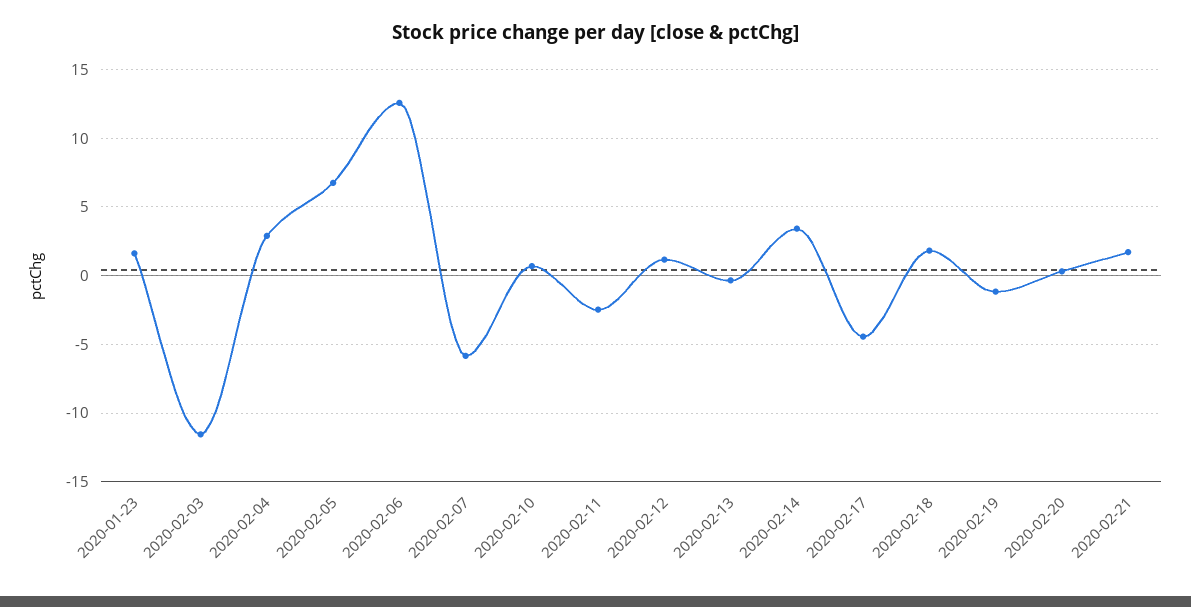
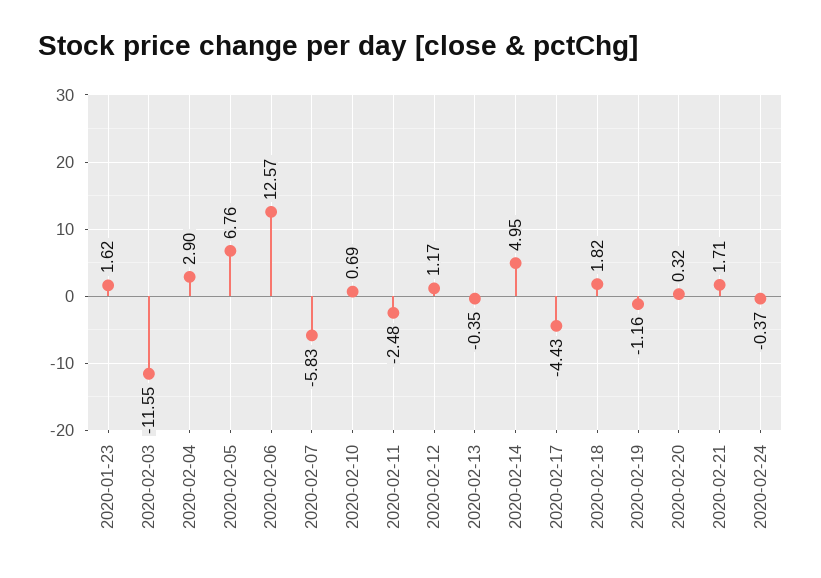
2020-02-14: 3.5 -> 4.95
2020-02-24: none -> -0.37

